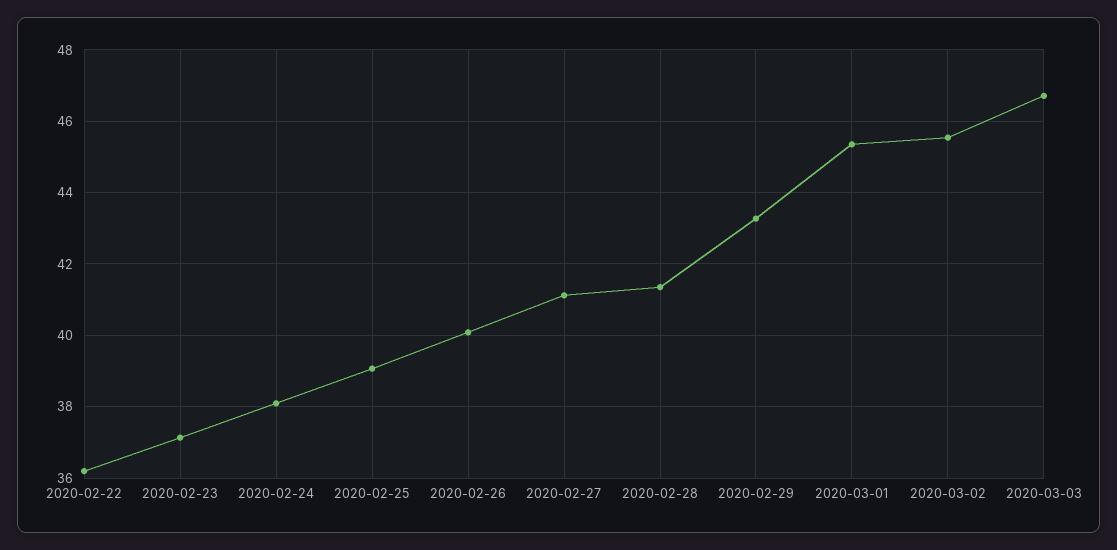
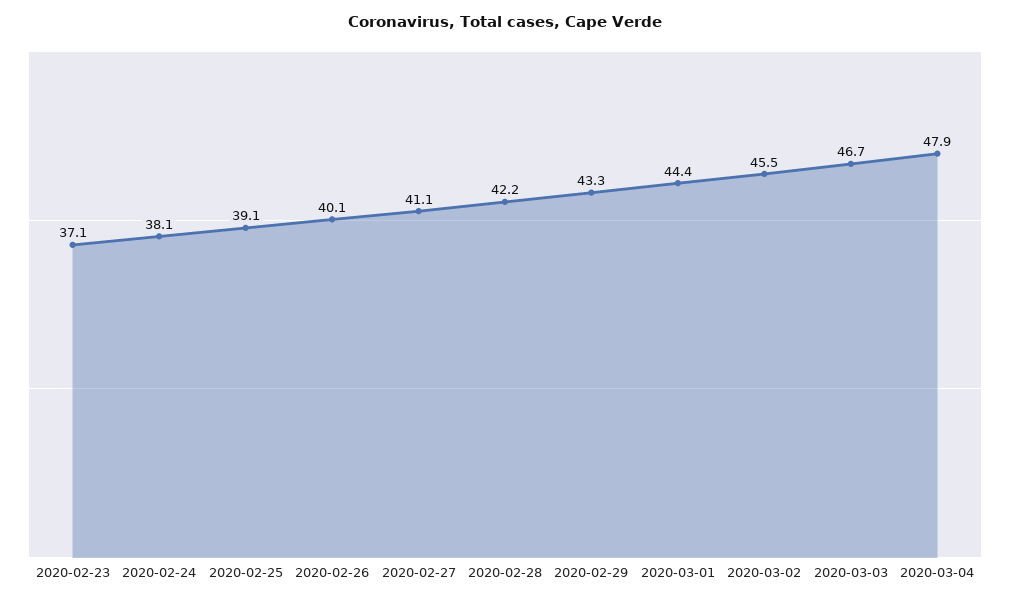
2020-02-22: 36.2 -> none
2020-02-28: 41.4 -> 42.2
2020-03-01: 45.4 -> 44.4
2020-03-04: none -> 47.9

